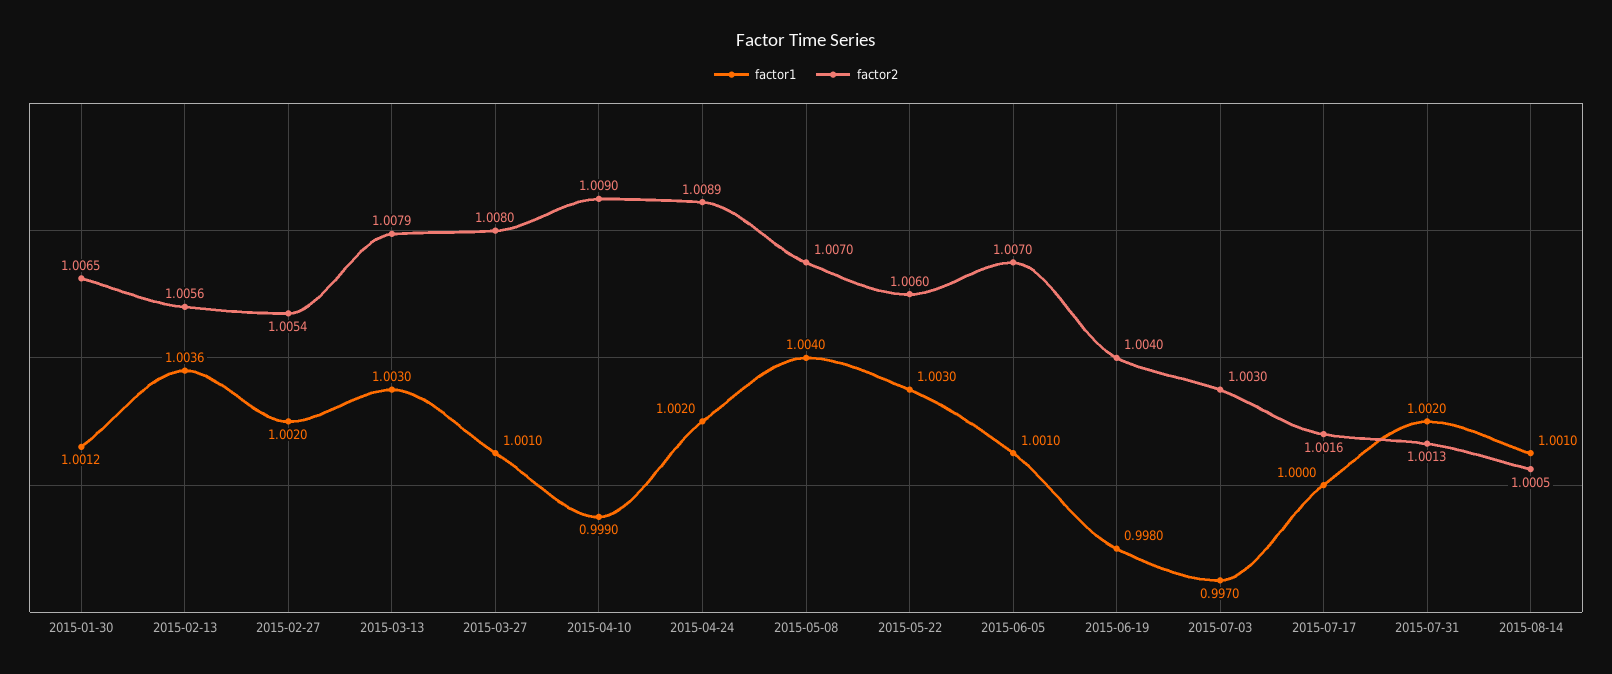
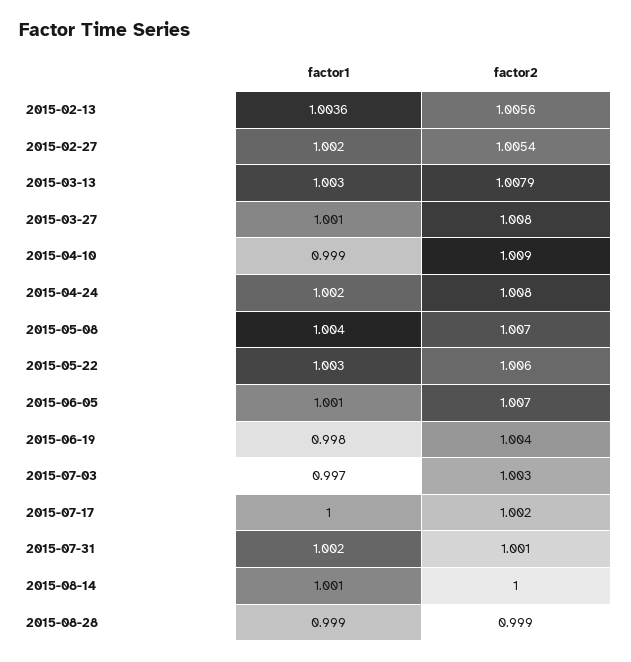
factor1, 2015-01-30: 1.0012 -> none
factor2, 2015-01-30: 1.0065 -> none
factor2, 2015-04-24: 1.0089 -> 1.008
factor2, 2015-07-17: 1.0016 -> 1.002
factor2, 2015-07-31: 1.0013 -> 1.001
factor2, 2015-08-14: 1.0005 -> 1
factor1, 2015-08-28: none -> 0.999
factor2, 2015-08-28: none -> 0.999

